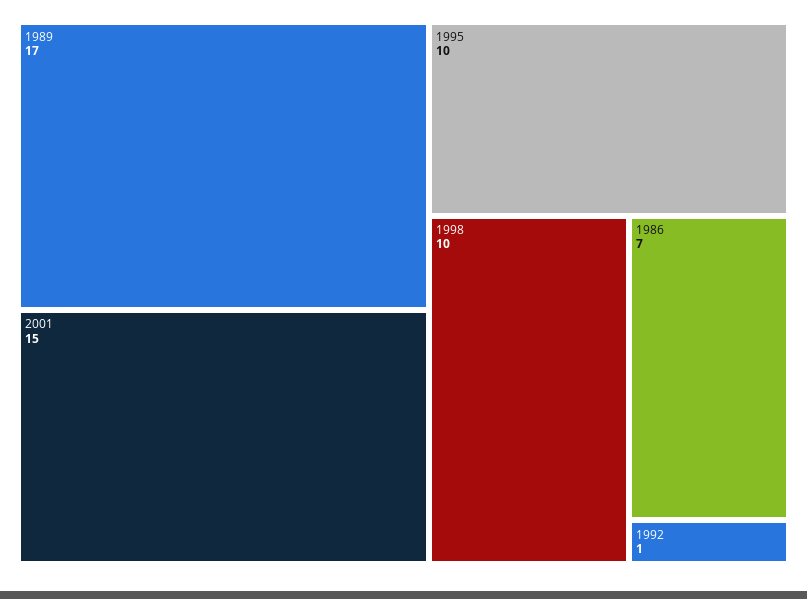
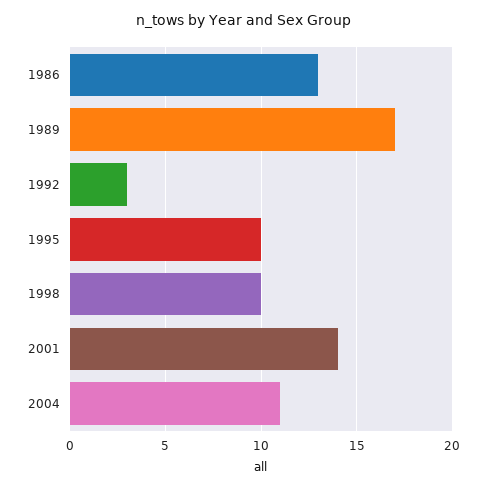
2001: 15 -> 14
1986: 7 -> 13
1992: 1 -> 3
2004: none -> 11

